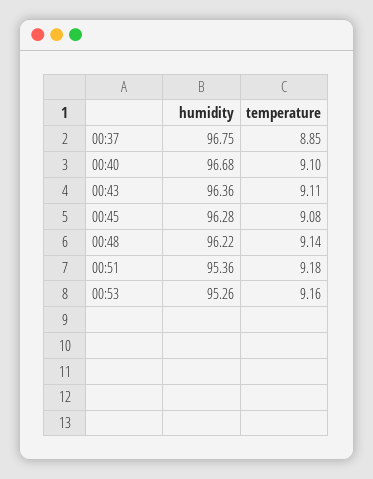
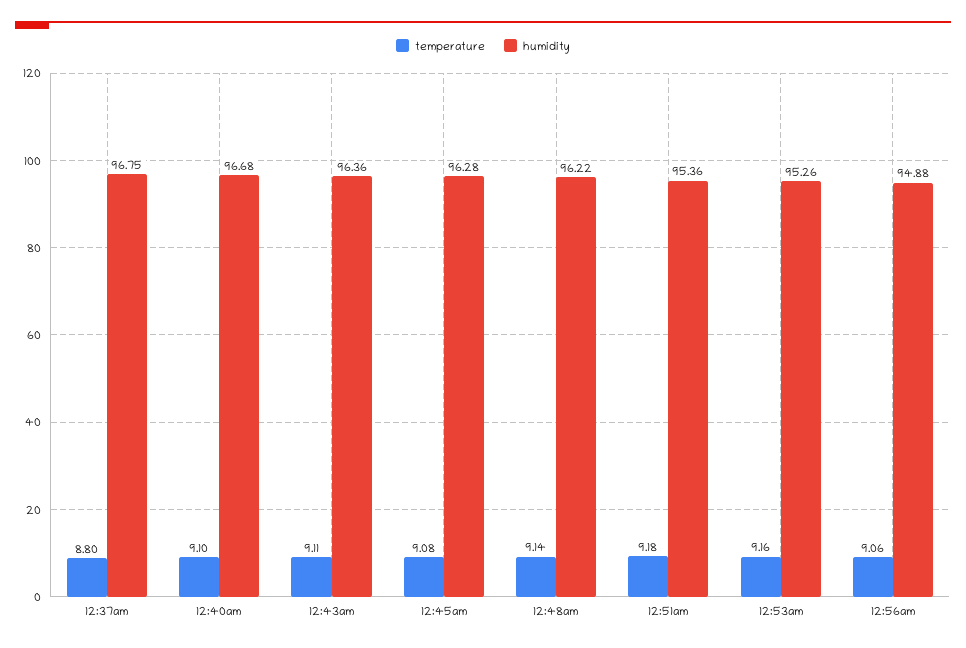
temperature, 00:37: 8.85 -> 8.8
temperature, 12:56am: none -> 9.06
humidity, 12:56am: none -> 94.88

